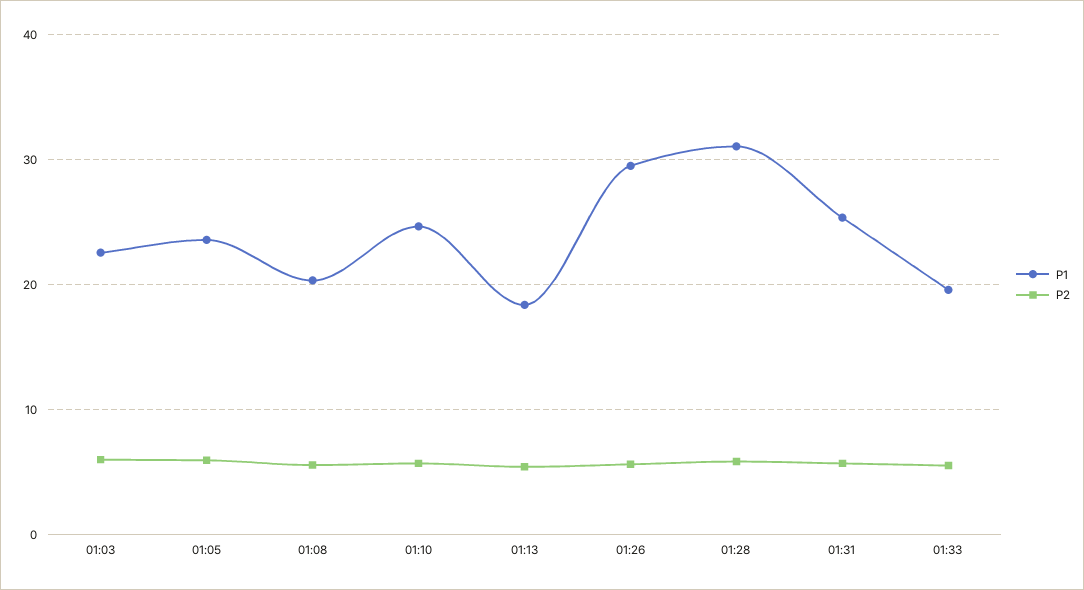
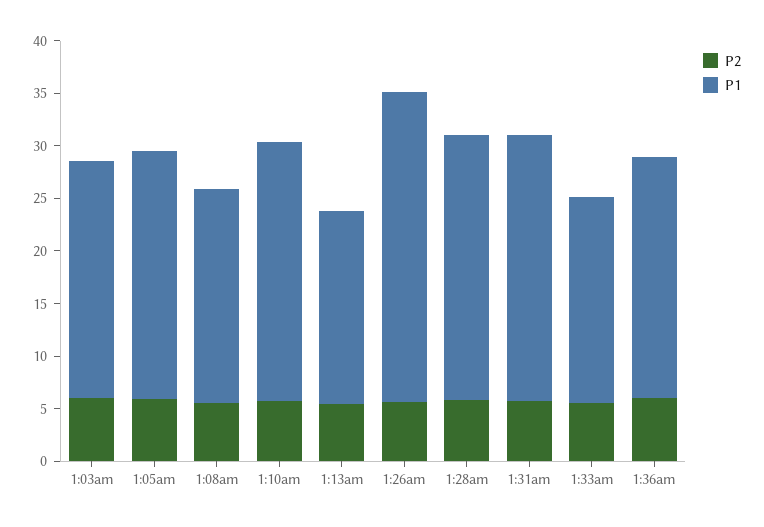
P1, 01:28: 31 -> 25
P2, 1:36am: none -> 6
P1, 1:36am: none -> 23

